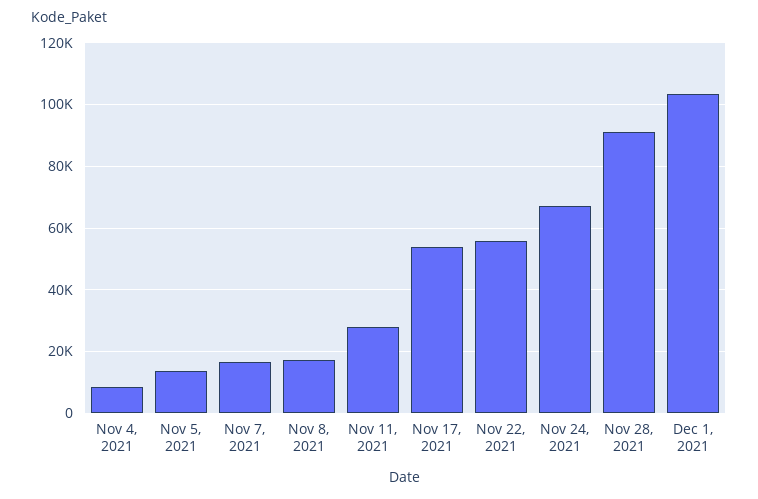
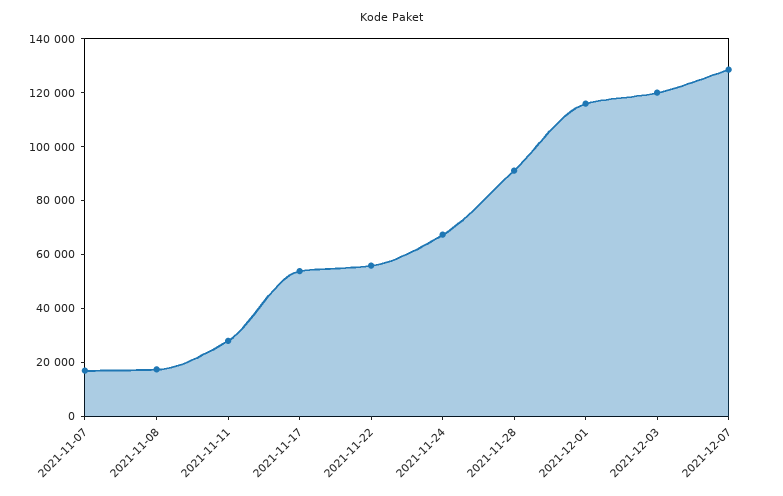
Nov 4, 2021: 8000 -> none
Nov 5, 2021: 14000 -> none
Dec 1, 2021: 104000 -> 115000
2021-12-03: none -> 120000
2021-12-07: none -> 130000

